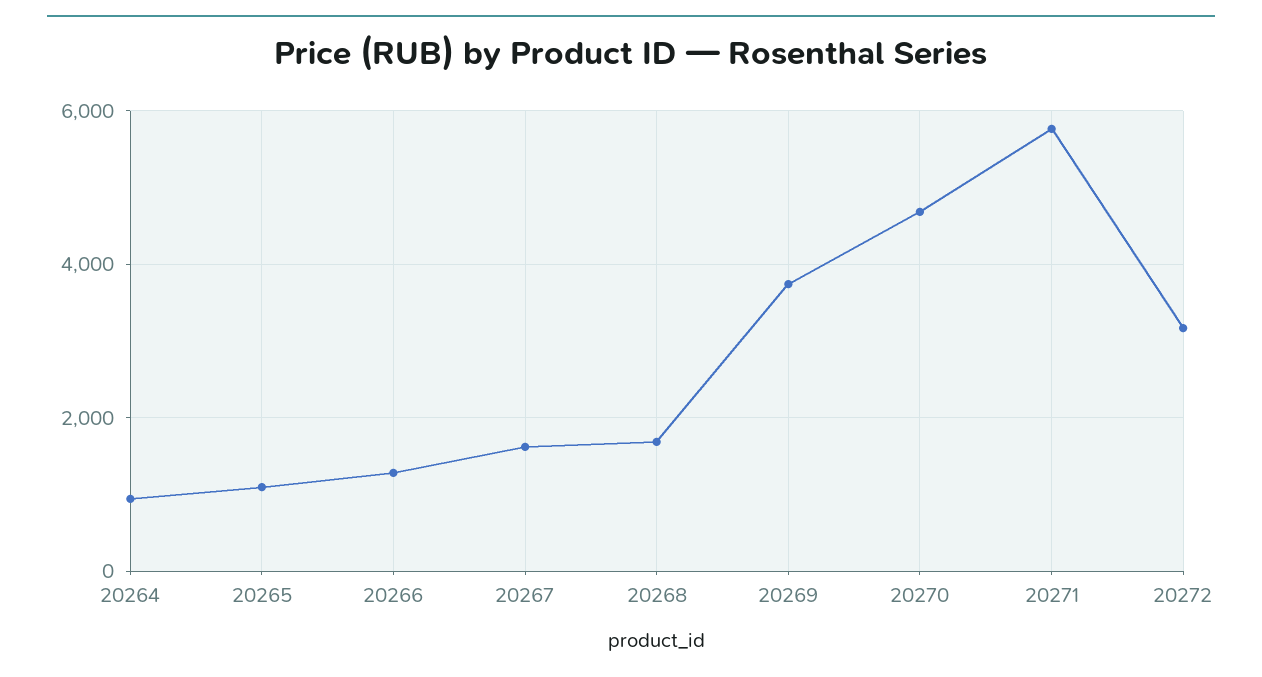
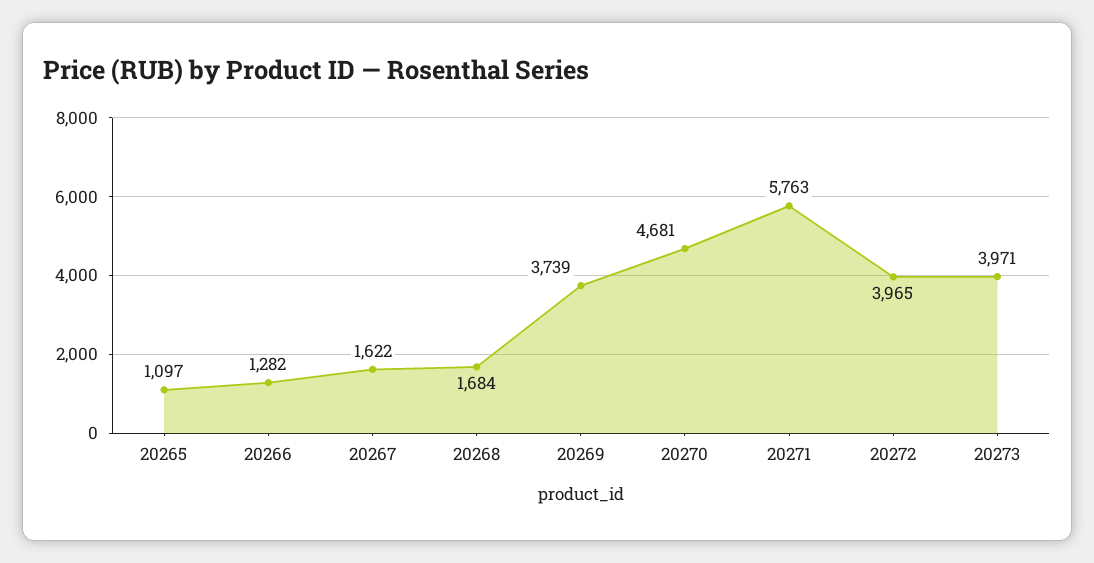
20264: 1000 -> none
20272: 3200 -> 3965
20273: none -> 3971

